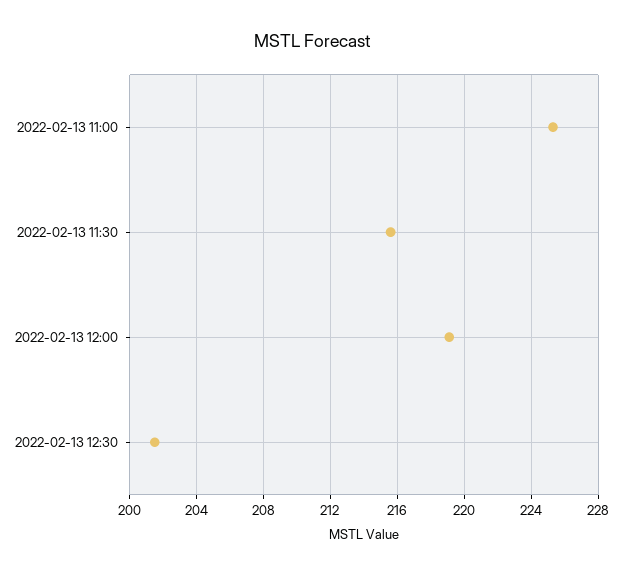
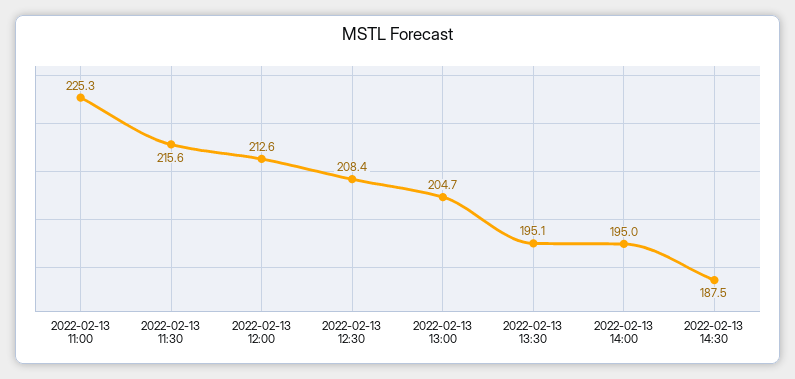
2022-02-13 12:00: 219 -> 212.6
2022-02-13 12:30: 201.5 -> 208.4
2022-02-13 13:00: none -> 204.7
2022-02-13 13:30: none -> 195.1
2022-02-13 14:00: none -> 195
2022-02-13 14:30: none -> 187.5

